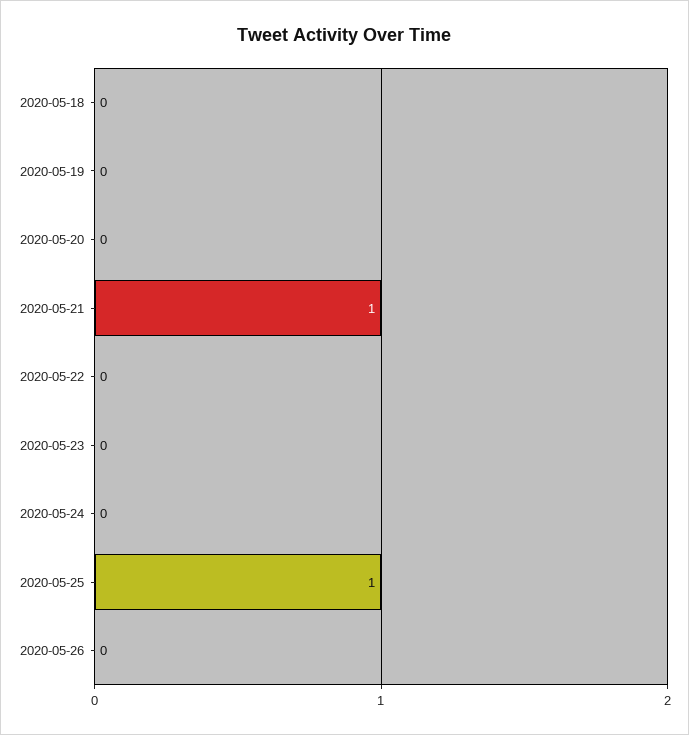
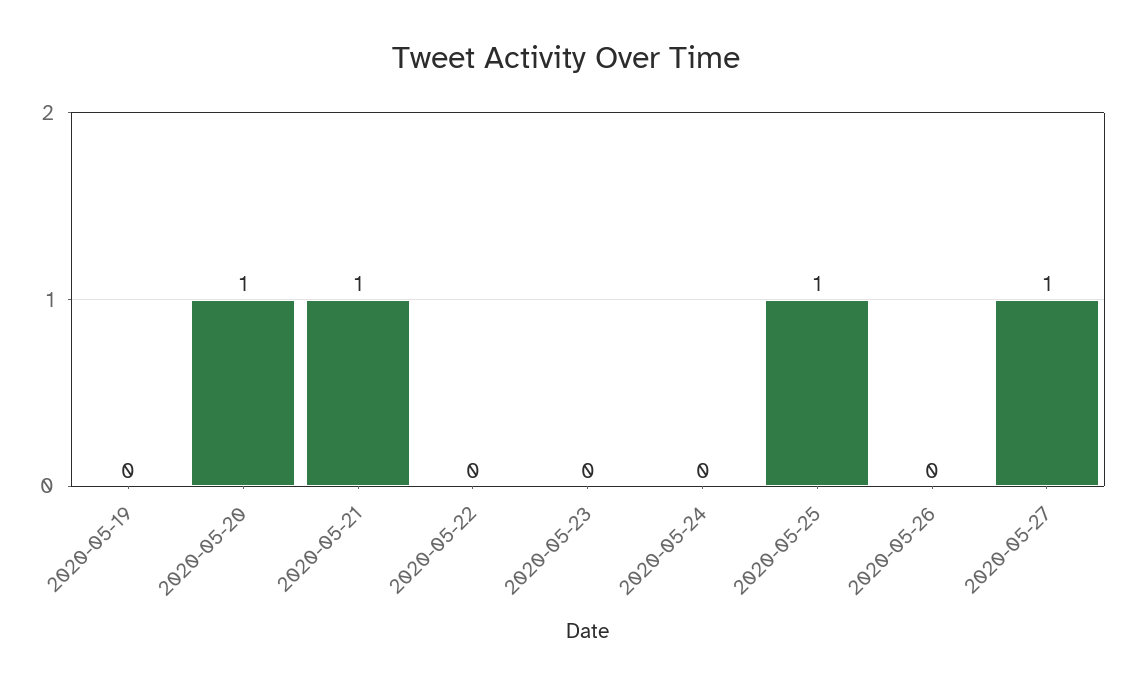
2020-05-18: 0 -> none
2020-05-20: 0 -> 1
2020-05-27: none -> 1

